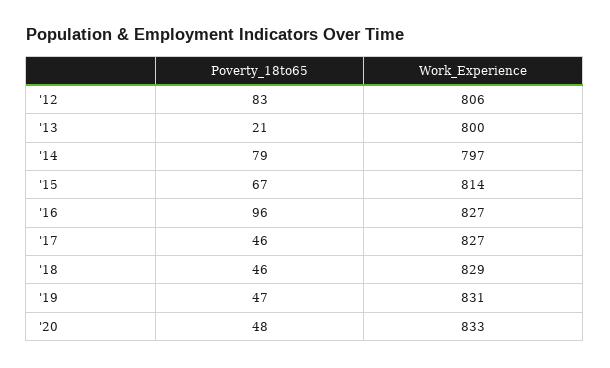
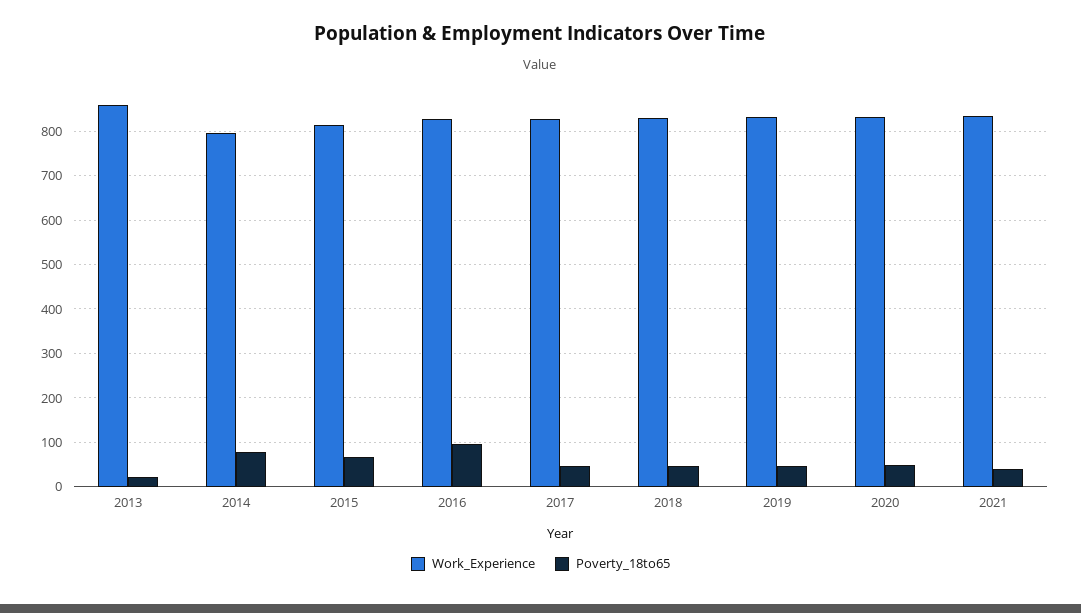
Poverty_18to65, '12: 83 -> none
Work_Experience, '12: 806 -> none
Work_Experience, '13: 800 -> 860
Work_Experience, 2021: none -> 840
Poverty_18to65, 2021: none -> 40

